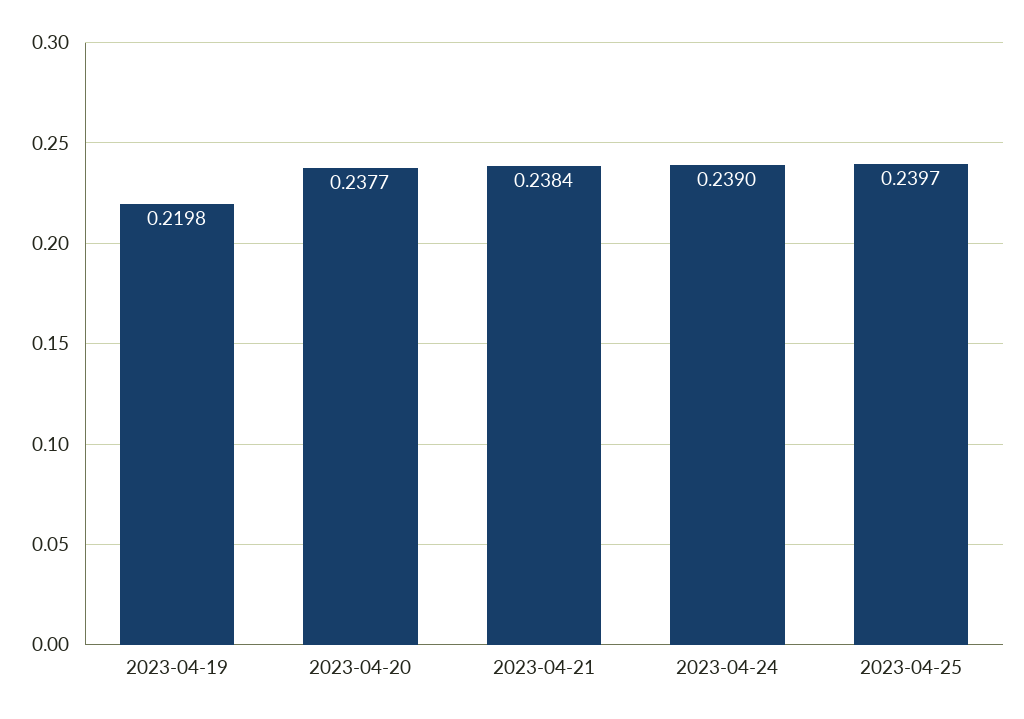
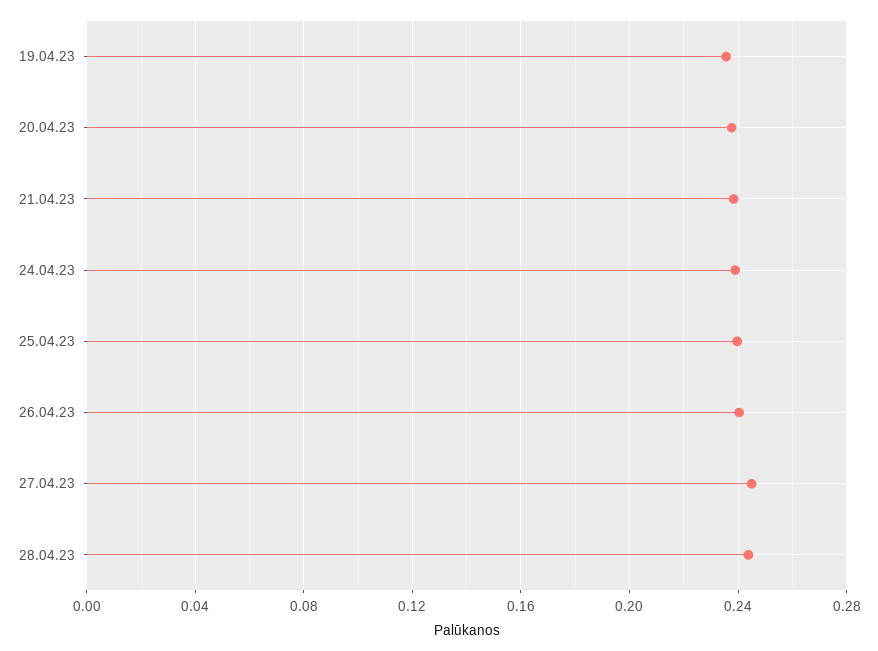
2023-04-19: 0.2198 -> 0.235
26.04.23: none -> 0.24
27.04.23: none -> 0.245
28.04.23: none -> 0.245

